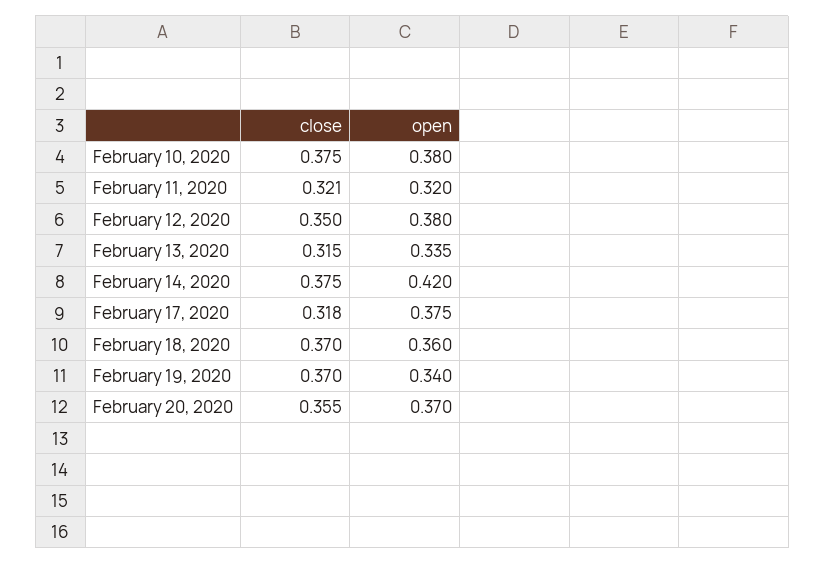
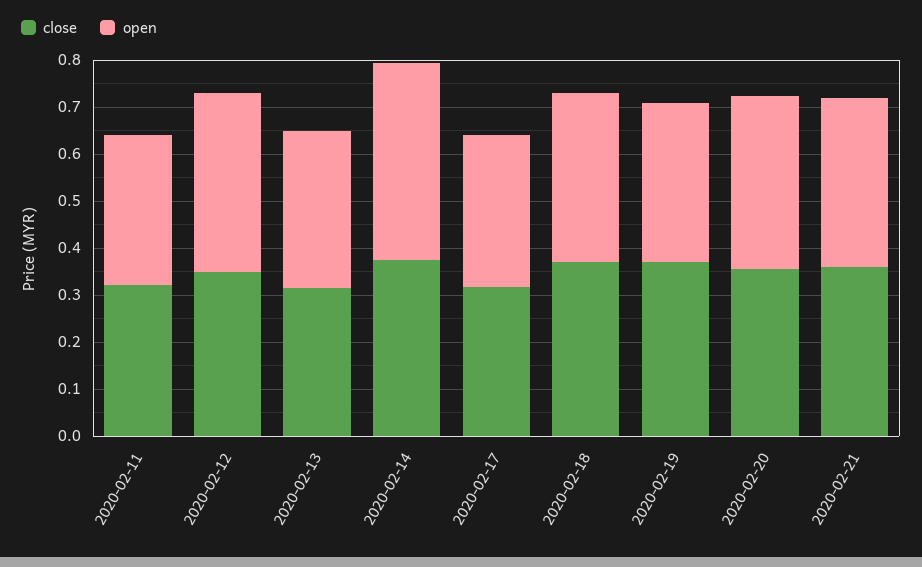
close, February 10, 2020: 0.375 -> none
open, February 10, 2020: 0.38 -> none
open, February 17, 2020: 0.375 -> 0.32
close, 2020-02-21: none -> 0.36
open, 2020-02-21: none -> 0.36

